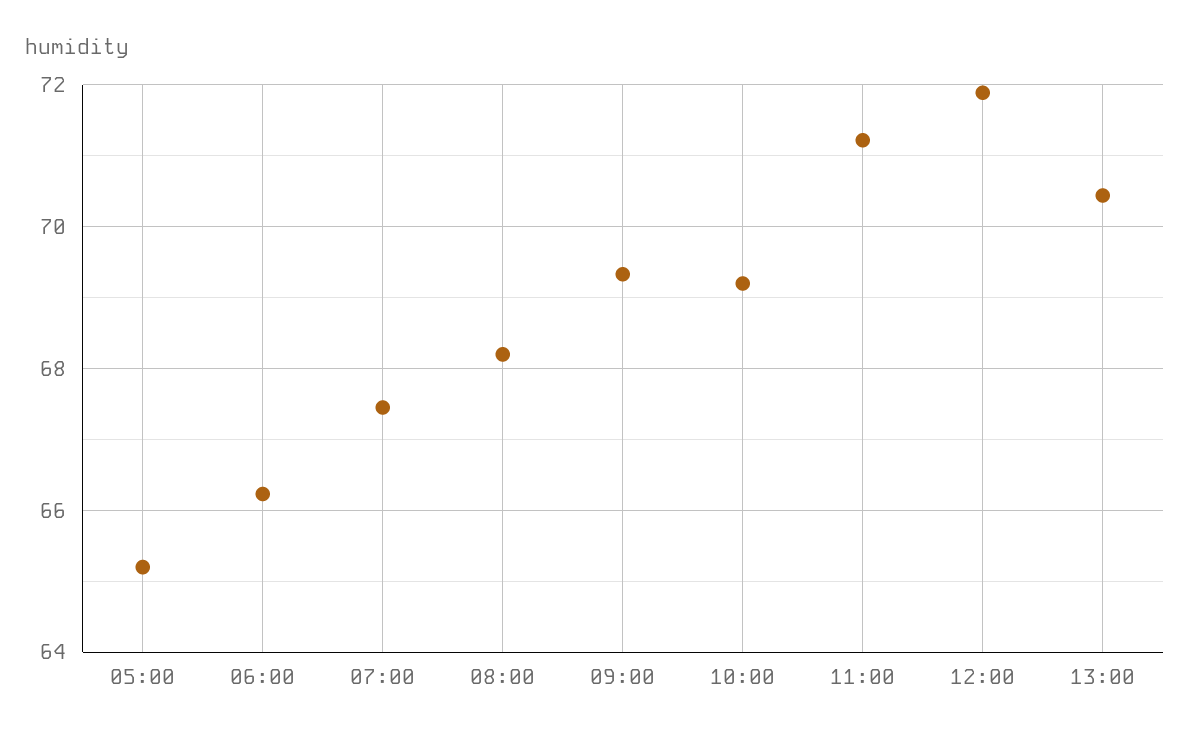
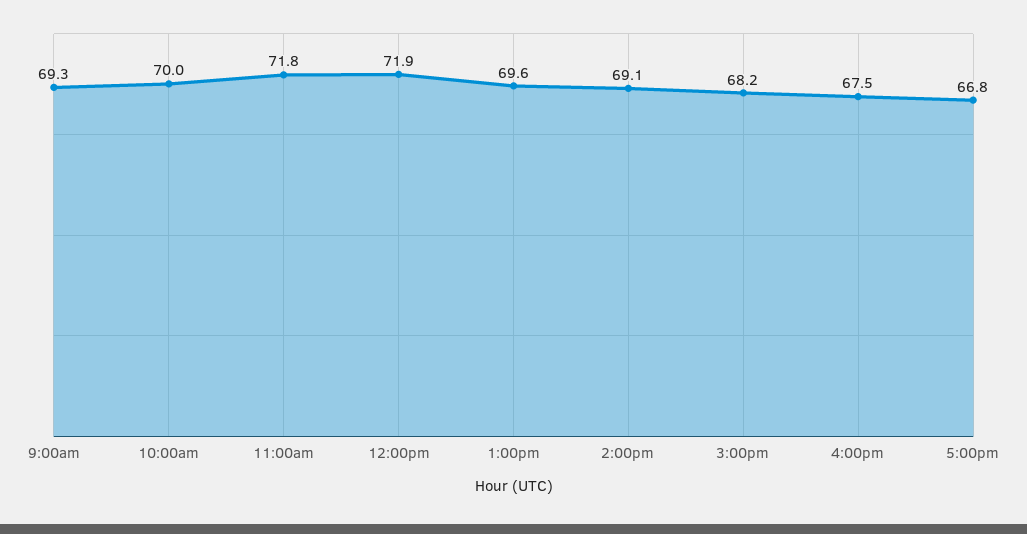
05:00: 65.2 -> none
06:00: 66.2 -> none
07:00: 67.4 -> none
08:00: 68.2 -> none
10:00: 69.2 -> 70
11:00: 71.2 -> 71.8
13:00: 70.4 -> 69.6
2:00pm: none -> 69.1
3:00pm: none -> 68.2
4:00pm: none -> 67.5
5:00pm: none -> 66.8

